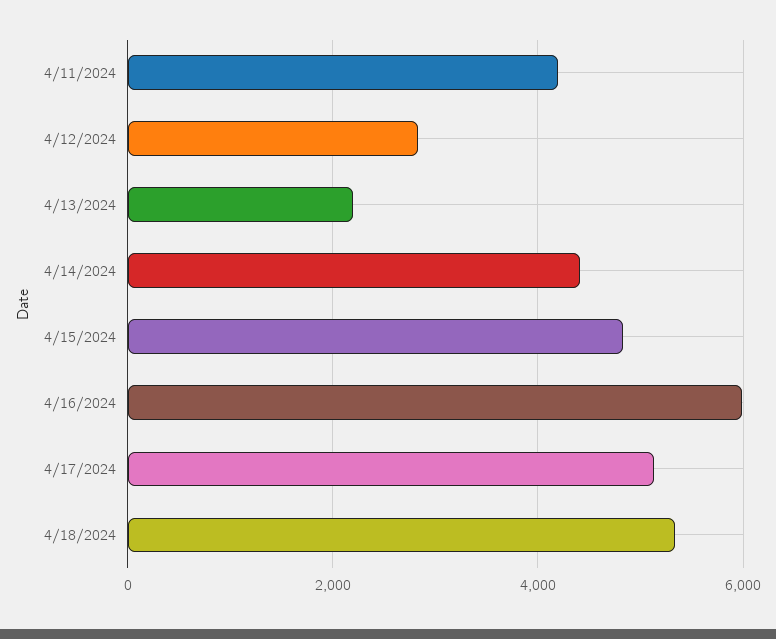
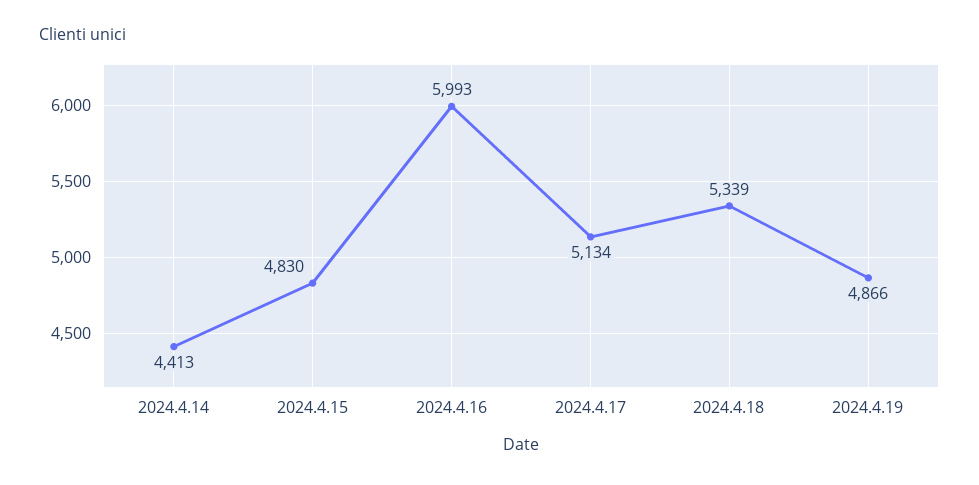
4/11/2024: 4200 -> none
4/12/2024: 2800 -> none
4/13/2024: 2200 -> none
2024.4.19: none -> 4866

